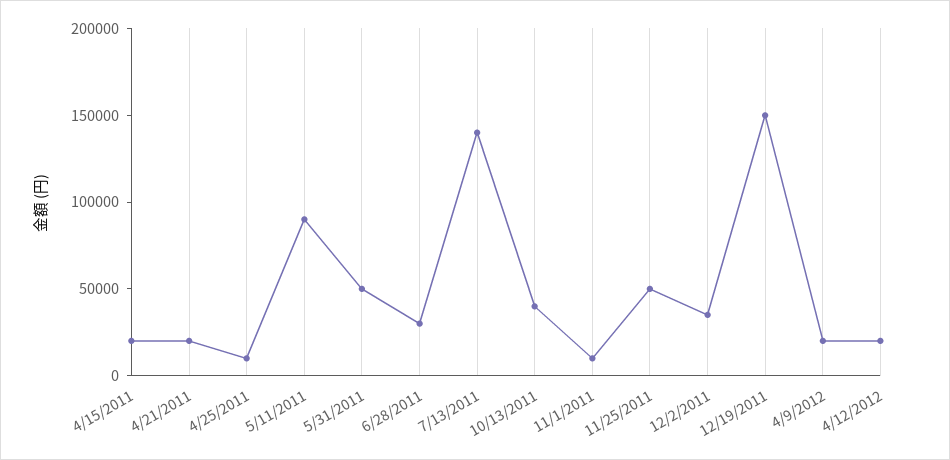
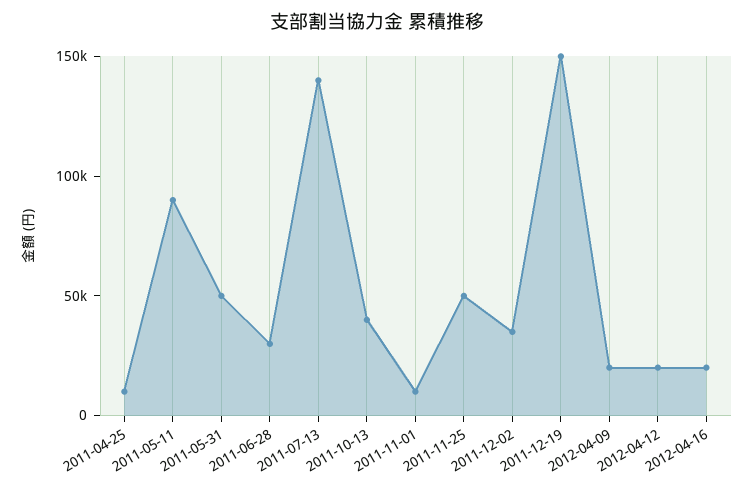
4/15/2011: 20000 -> none
4/21/2011: 20000 -> none
2012-04-16: none -> 20000

